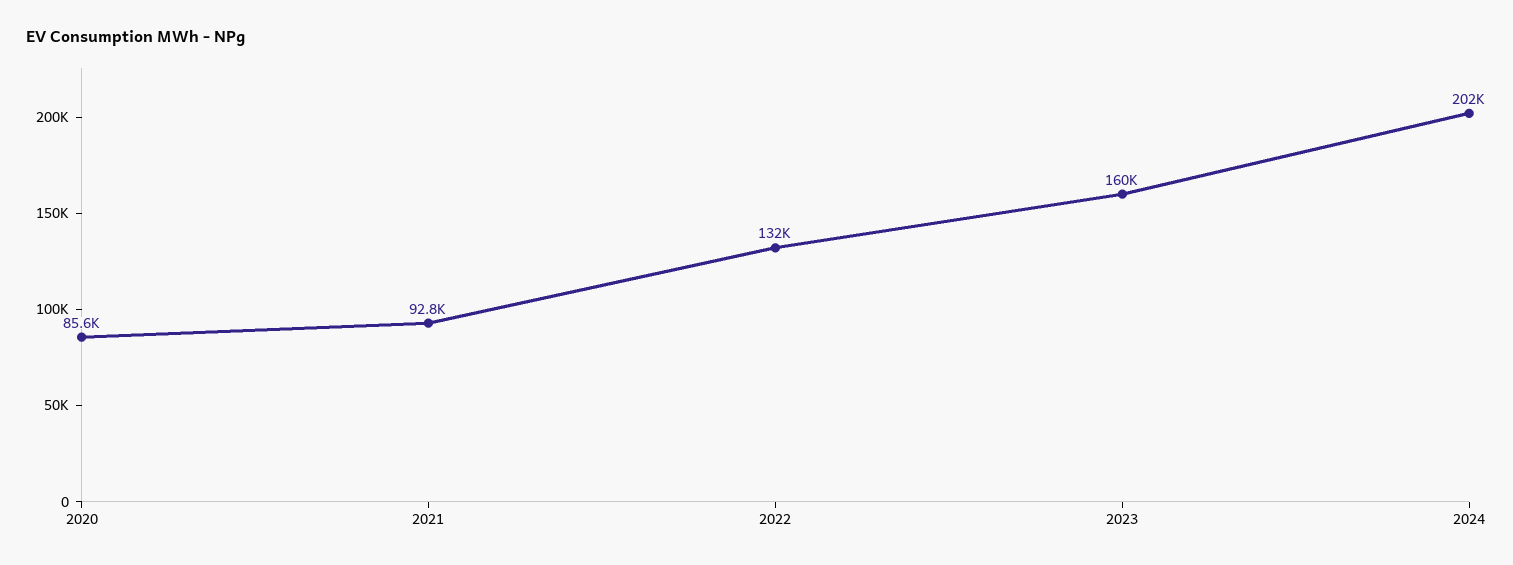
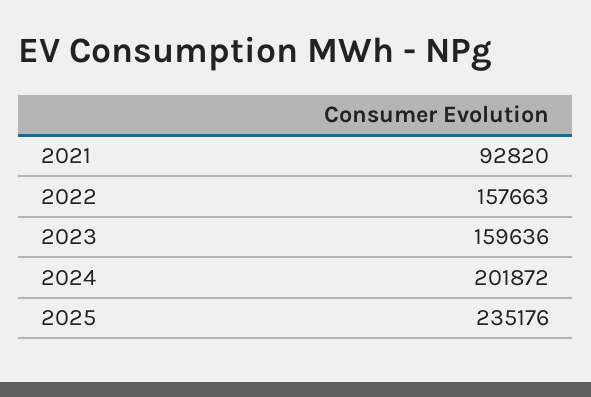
2020: 85600 -> none
2022: 132000 -> 157663
2025: none -> 235176

